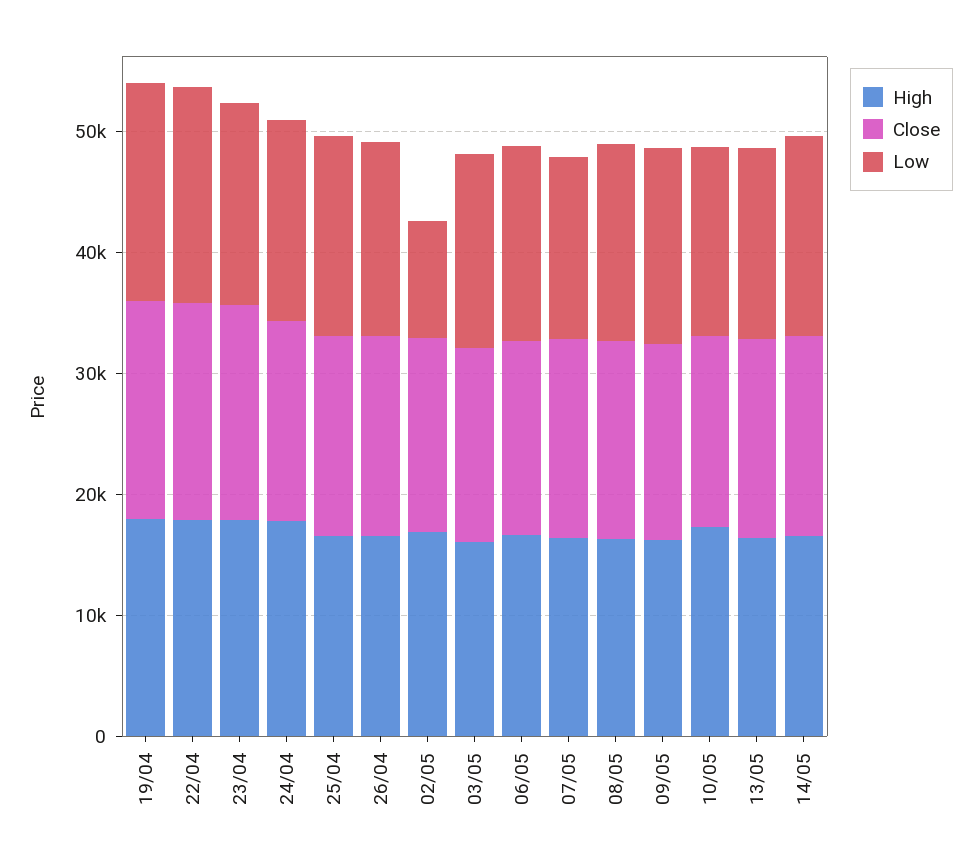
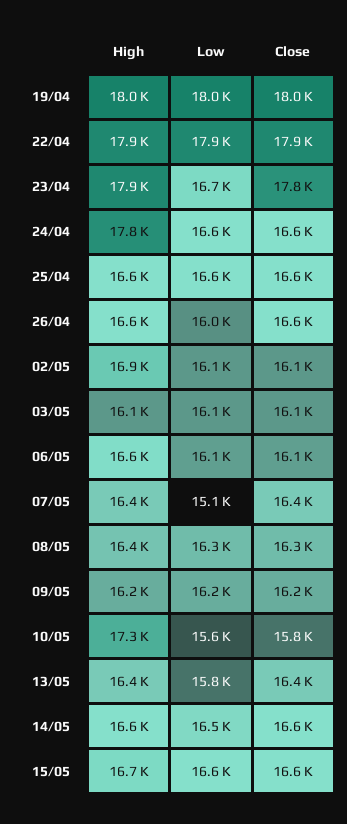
Low, 02/05: 10000 -> 16100
High, 15/05: none -> 16700
Low, 15/05: none -> 16600
Close, 15/05: none -> 16600

